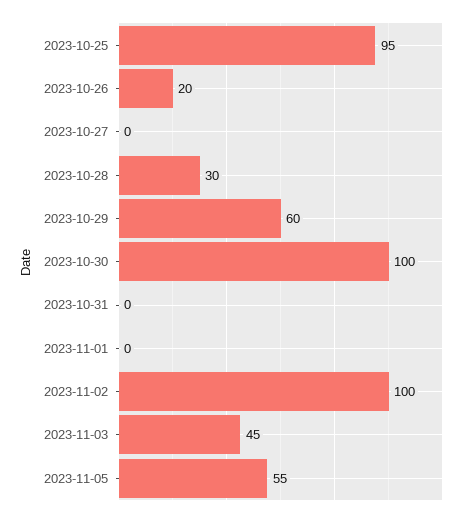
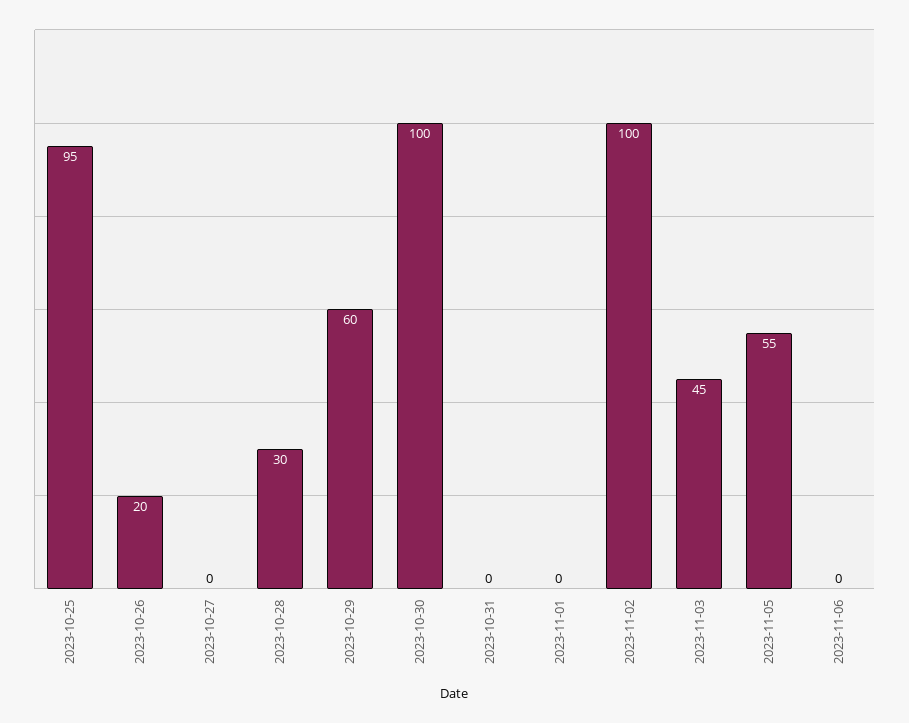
2023-11-06: none -> 0

